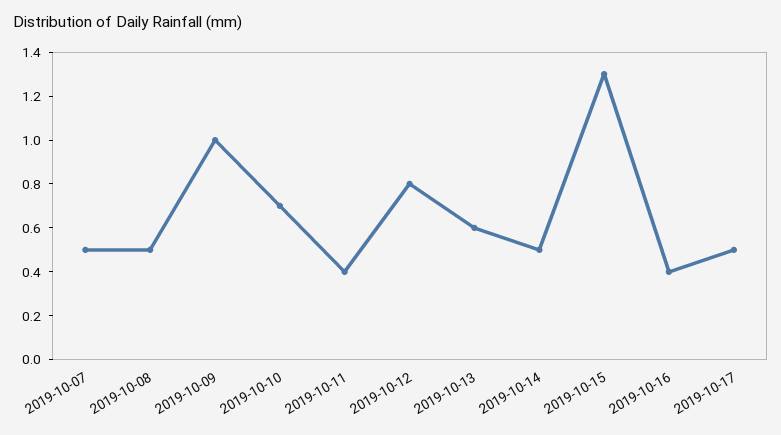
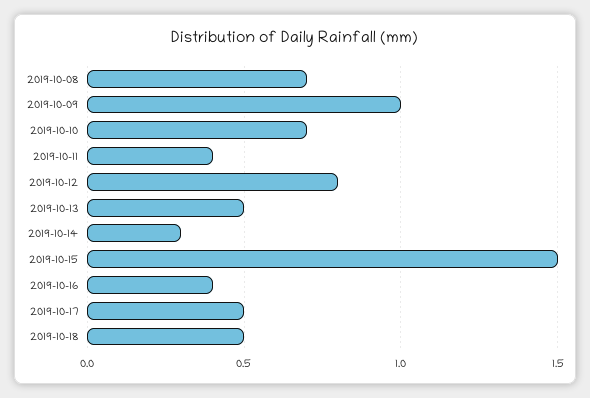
2019-10-07: 0.5 -> none
2019-10-08: 0.5 -> 0.7
2019-10-13: 0.6 -> 0.5
2019-10-14: 0.5 -> 0.3
2019-10-15: 1.3 -> 1.5
2019-10-18: none -> 0.5

